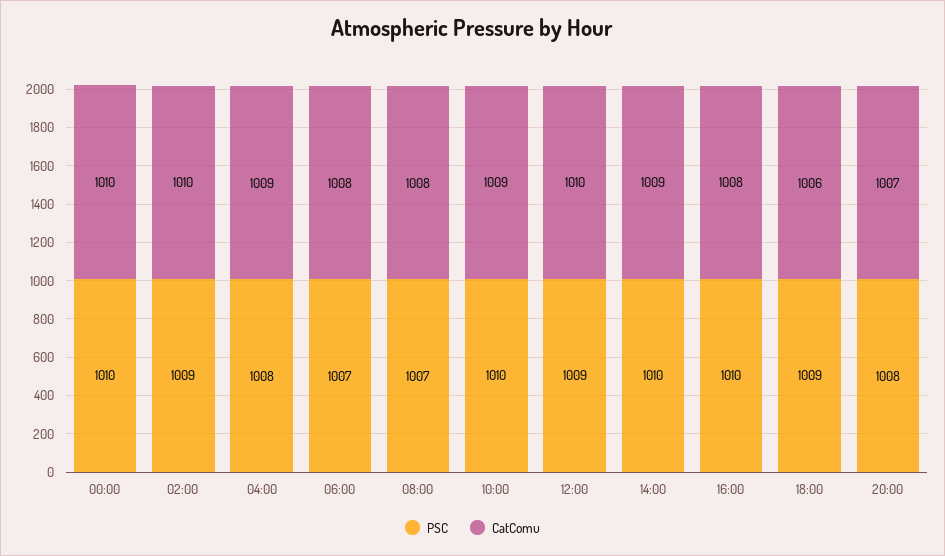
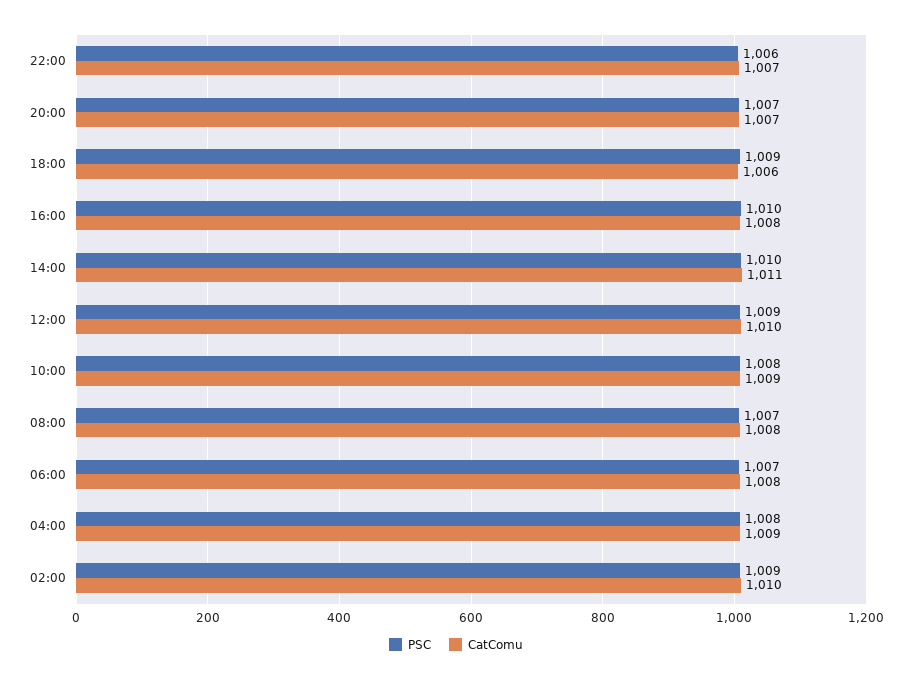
PSC, 00:00: 1010 -> none
CatComu, 00:00: 1010 -> none
PSC, 10:00: 1010 -> 1008
CatComu, 14:00: 1009 -> 1011
PSC, 20:00: 1008 -> 1007
PSC, 22:00: none -> 1006
CatComu, 22:00: none -> 1007

